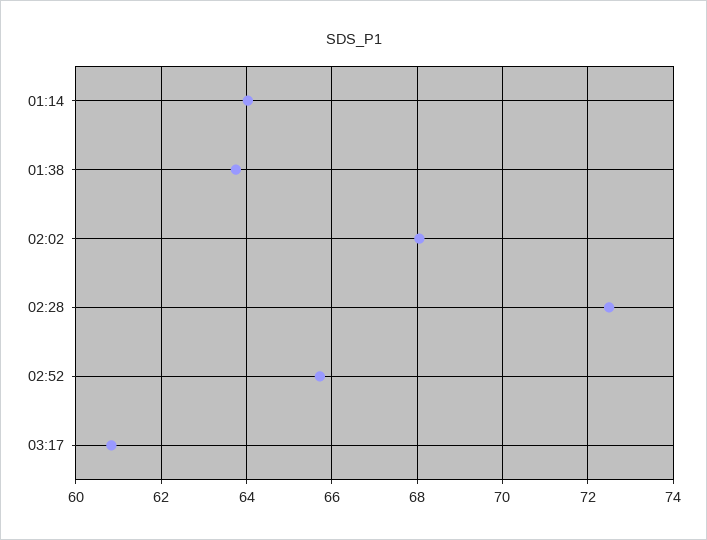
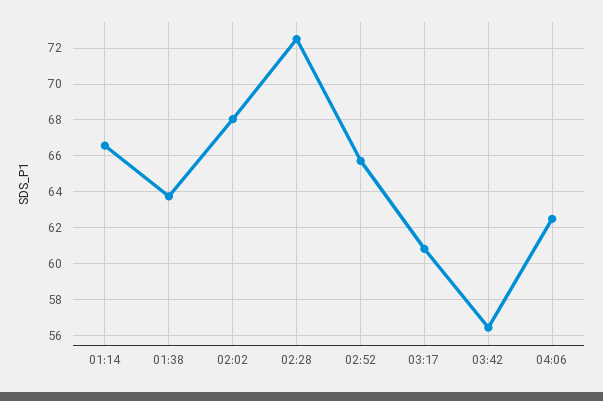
01:14: 64 -> 66.5
03:42: none -> 56.5
04:06: none -> 62.5

